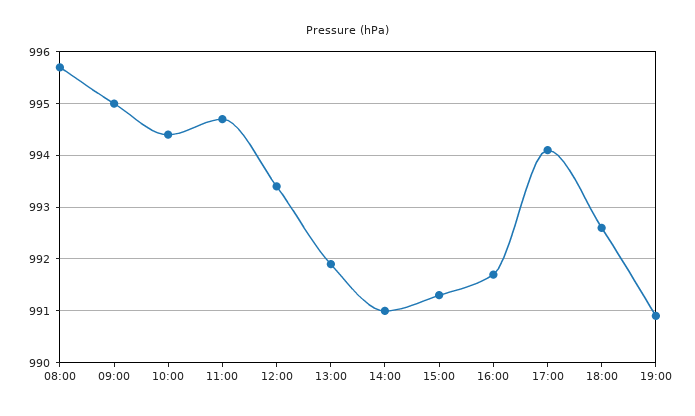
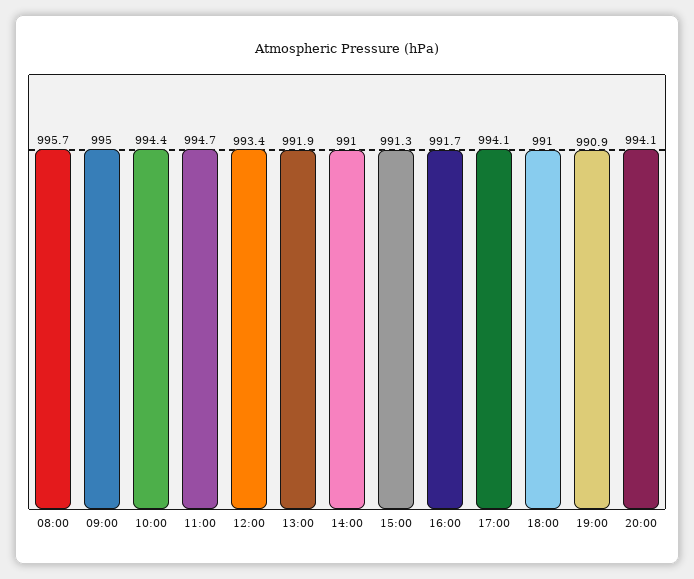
18:00: 992.5 -> 991
20:00: none -> 994.1

